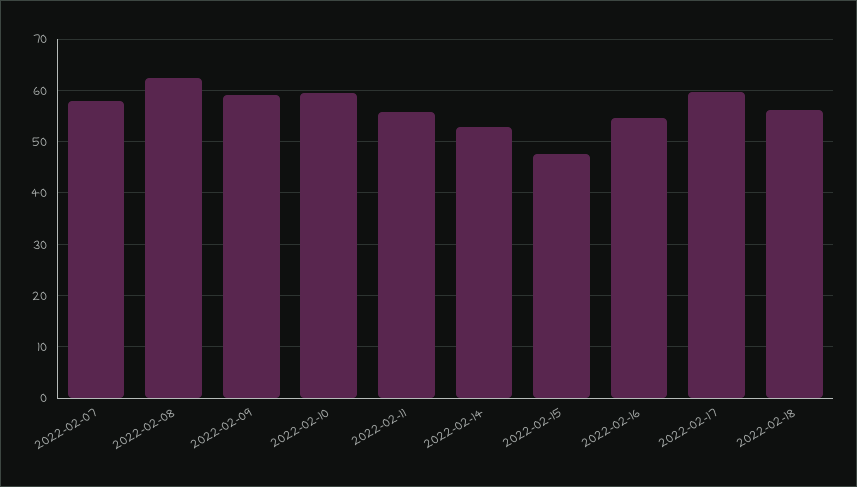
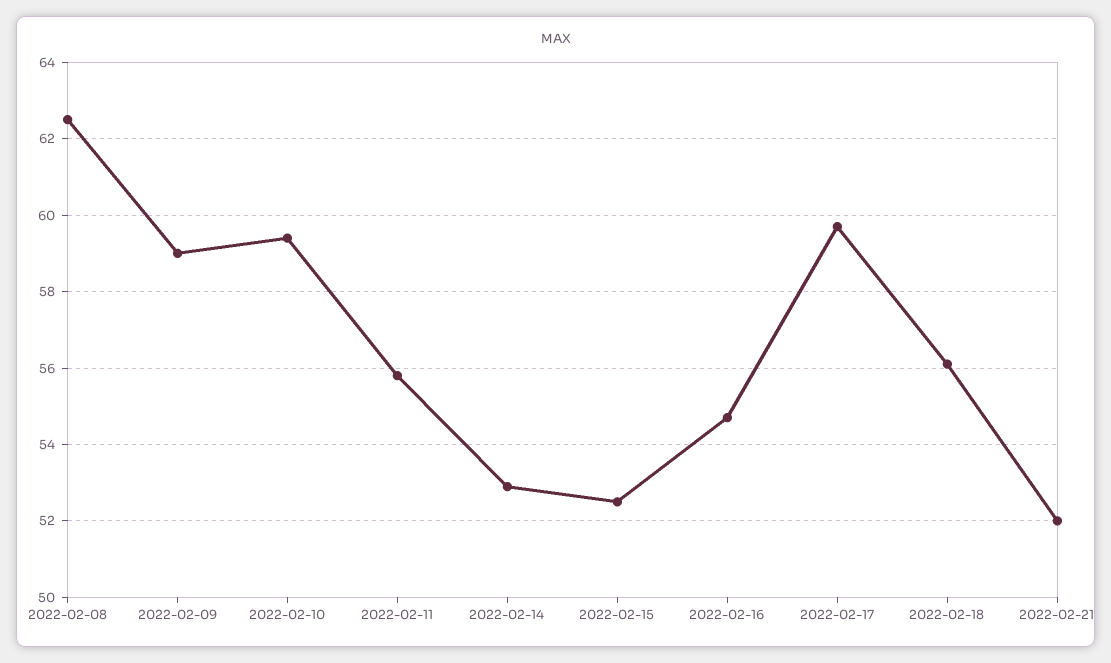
2022-02-07: 58 -> none
2022-02-15: 48 -> 52.5
2022-02-21: none -> 52

